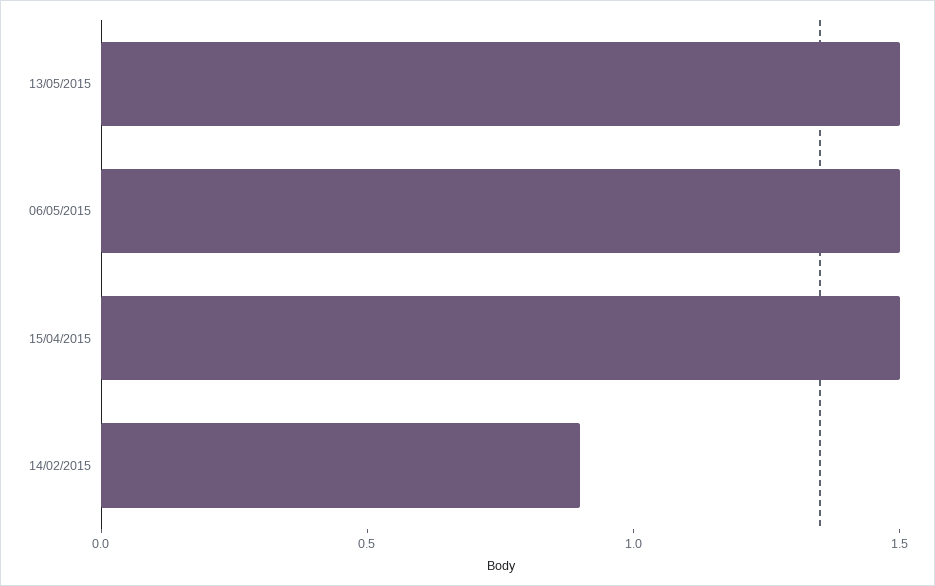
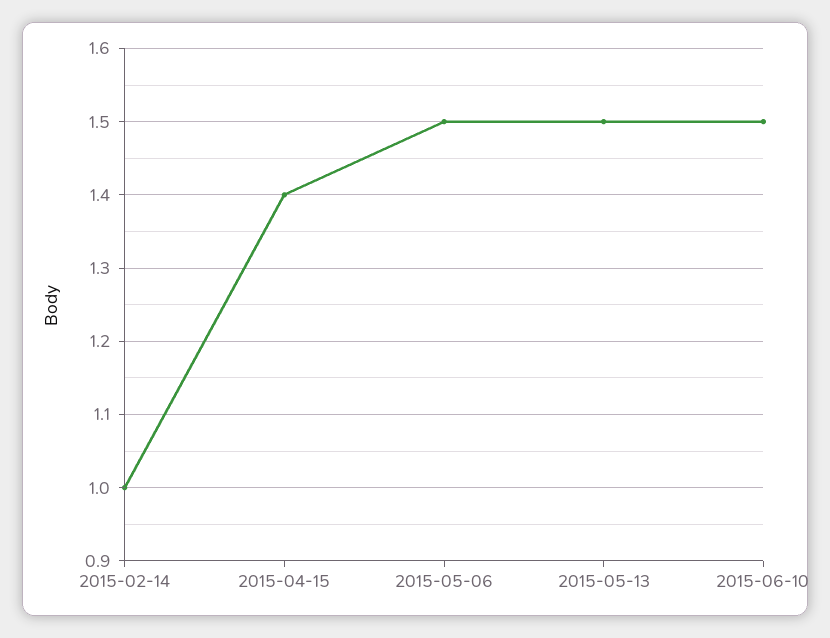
15/04/2015: 1.5 -> 1.4
14/02/2015: 0.9 -> 1
2015-06-10: none -> 1.5

